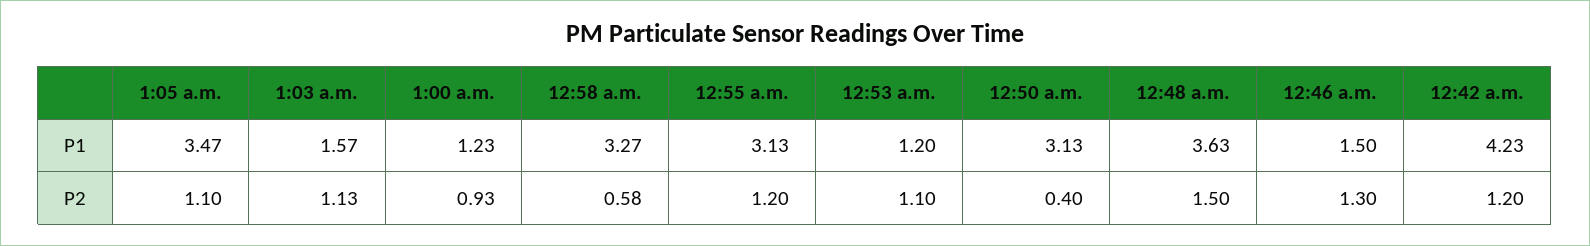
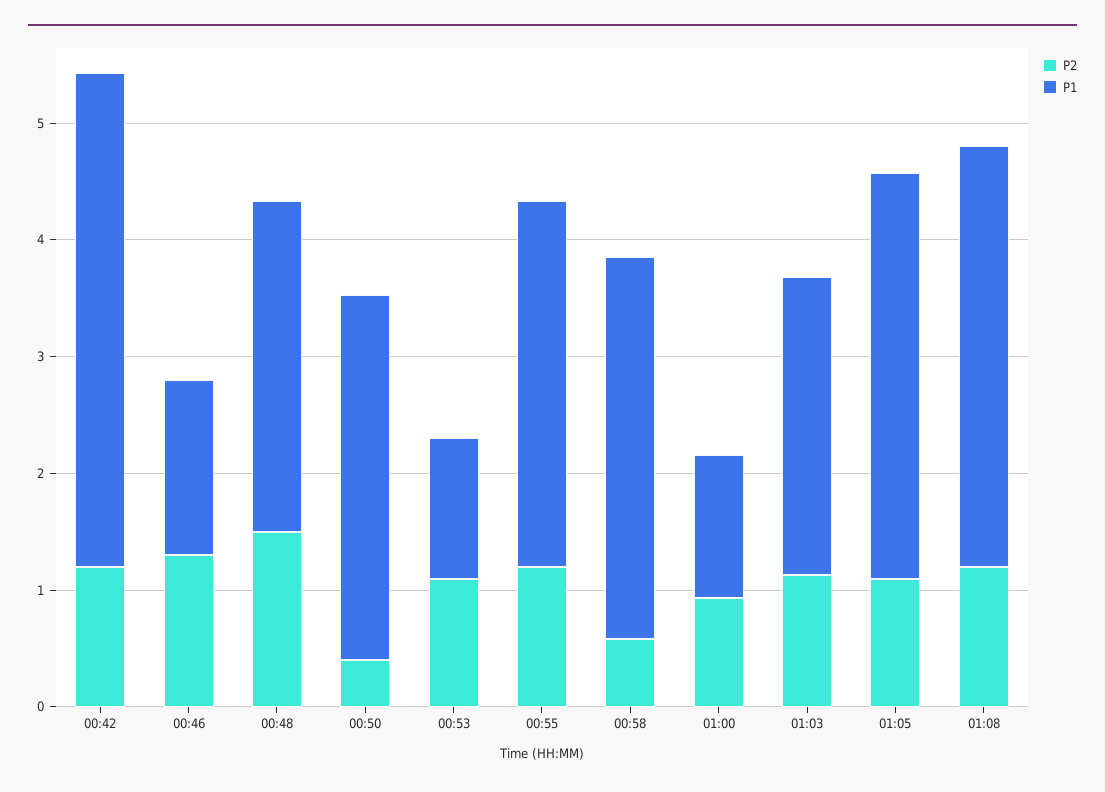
P1, 1:03 a.m.: 1.57 -> 2.6
P1, 12:48 a.m.: 3.63 -> 2.8
P2, 01:08: none -> 1.2
P1, 01:08: none -> 3.6

